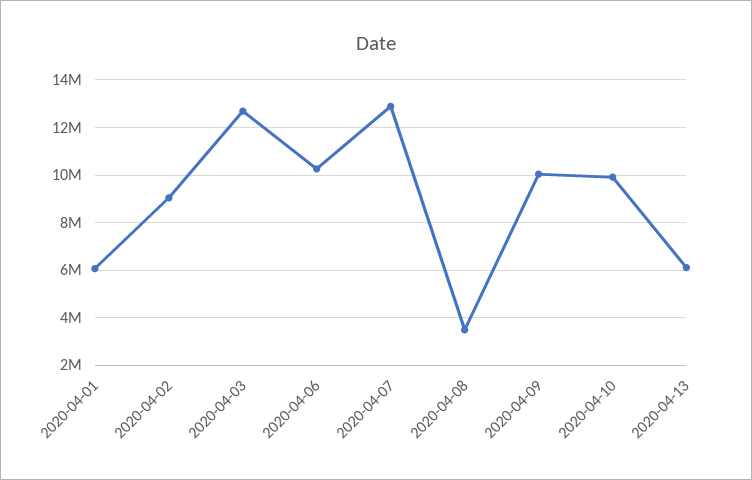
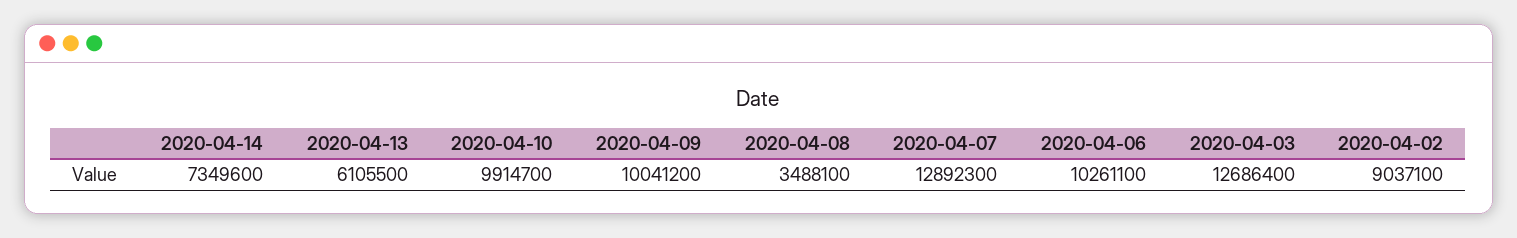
2020-04-01: 6000000 -> none
2020-04-14: none -> 7349600

